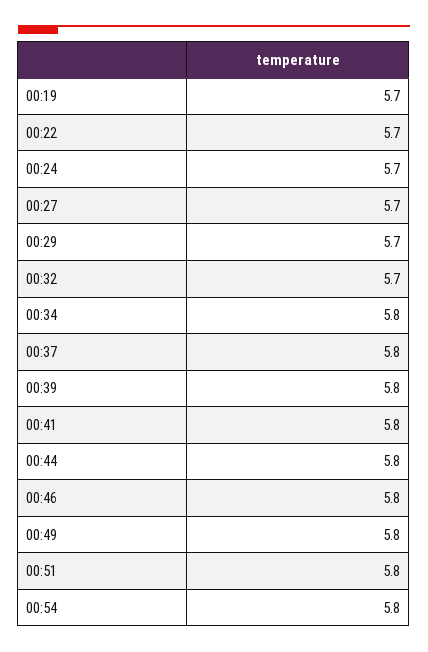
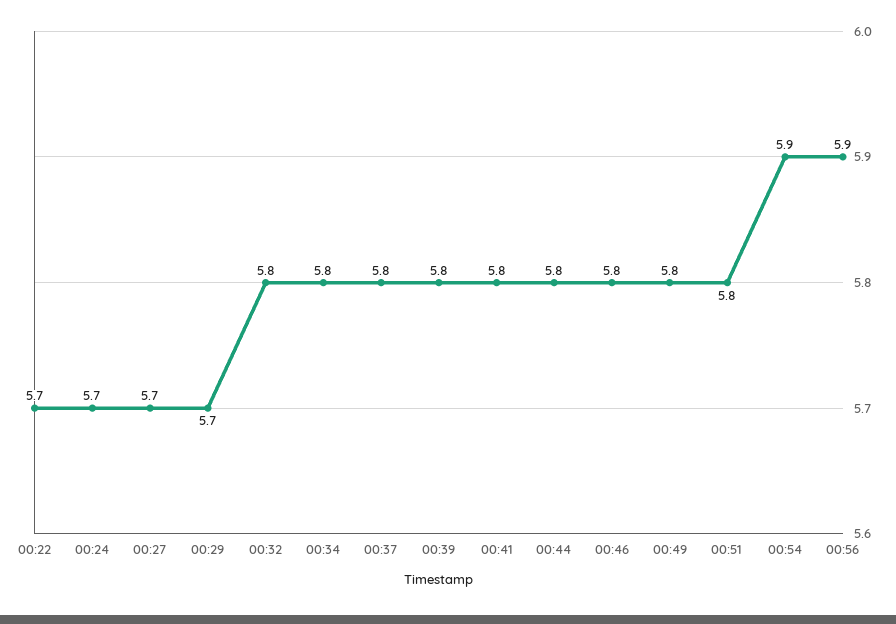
00:19: 5.7 -> none
00:32: 5.7 -> 5.8
00:54: 5.8 -> 5.9
00:56: none -> 5.9

